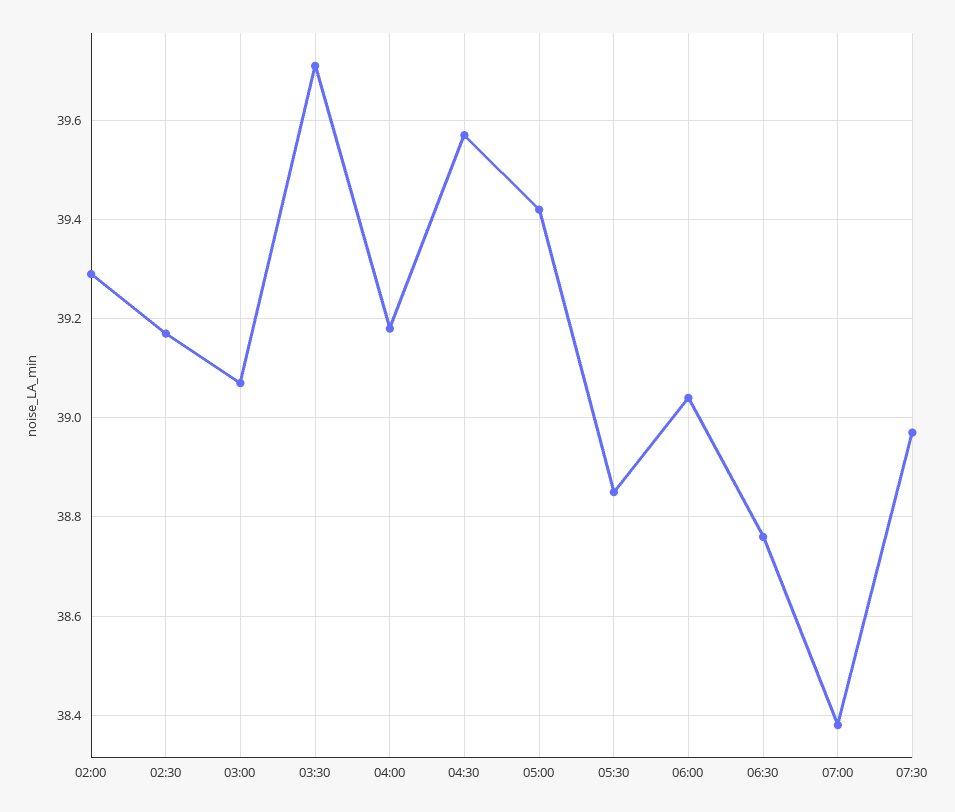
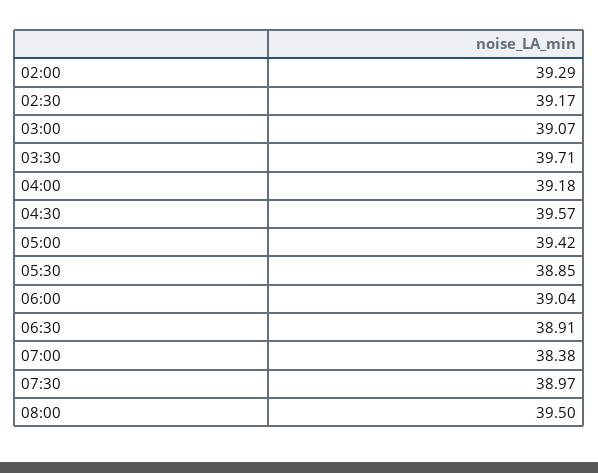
06:30: 38.75 -> 38.91
08:00: none -> 39.5

